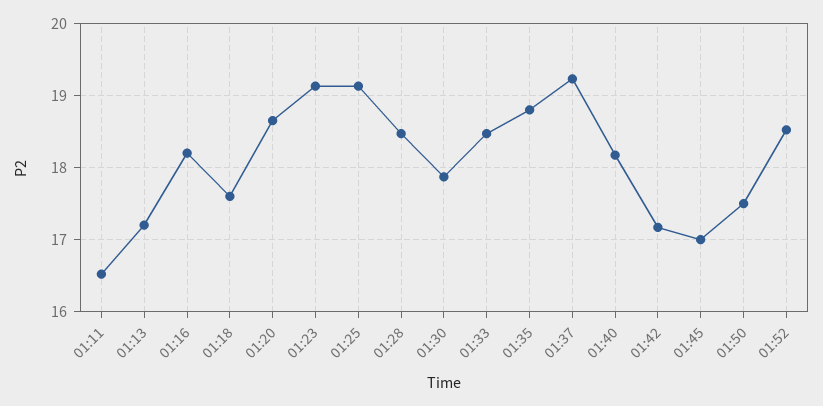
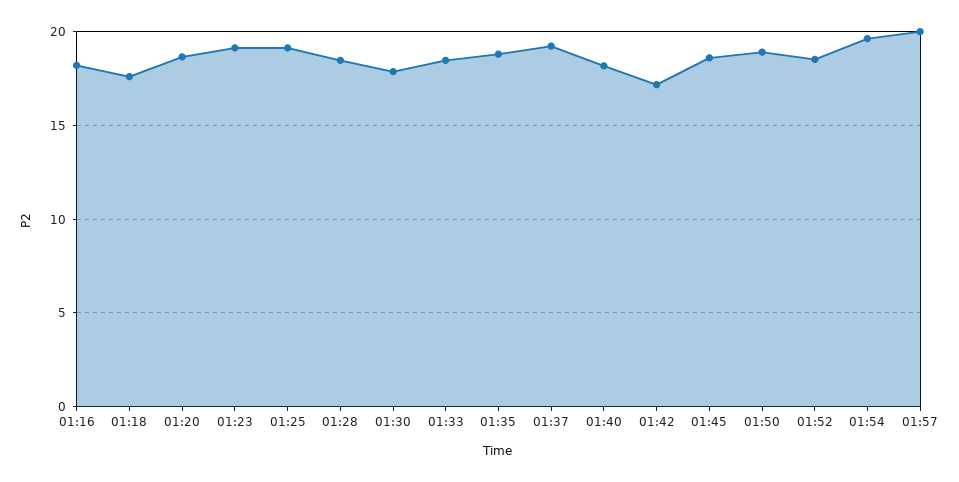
01:11: 16.5 -> none
01:13: 17.2 -> none
01:45: 17 -> 18.5
01:50: 17.5 -> 19
01:54: none -> 19.5
01:57: none -> 20

